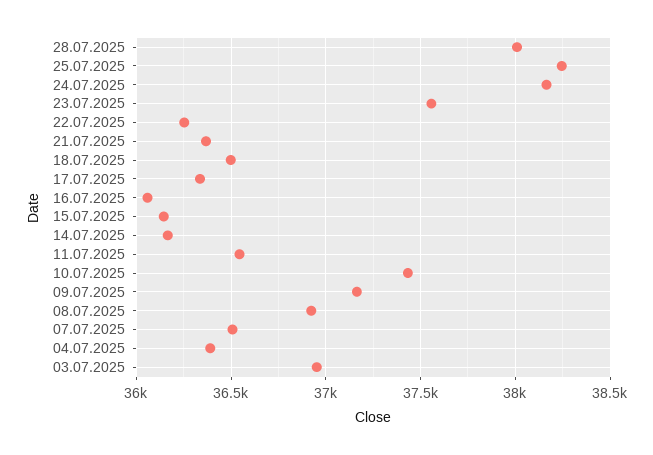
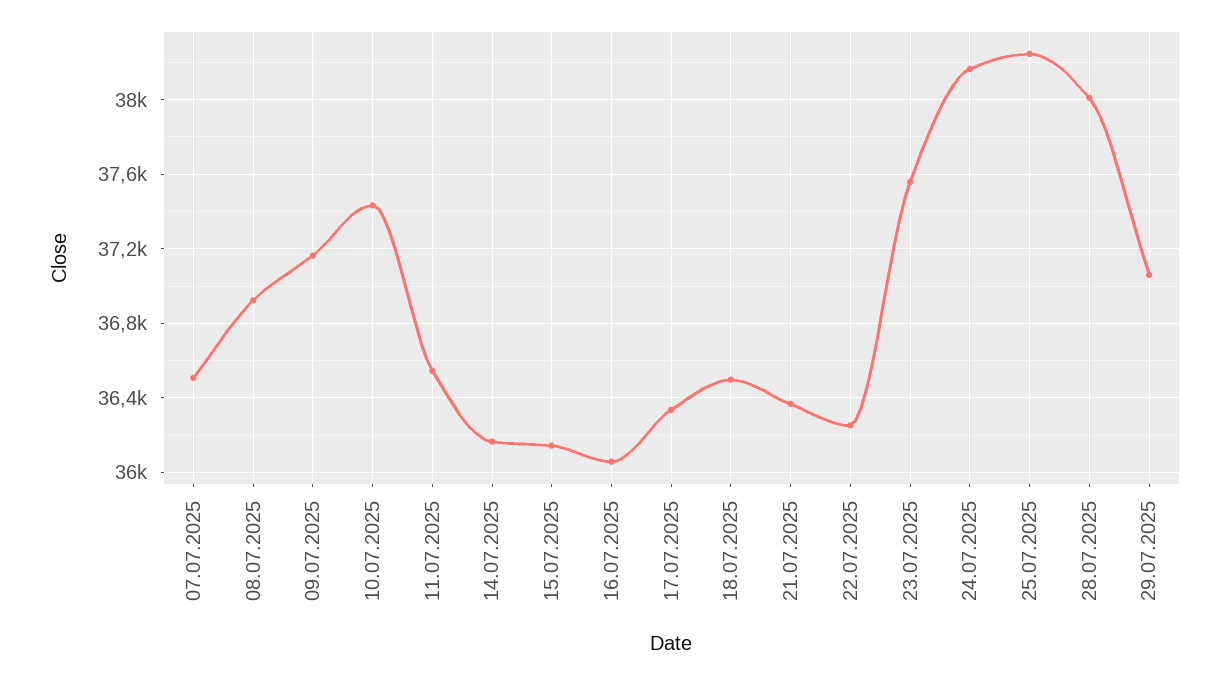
04.07.2025: 36400 -> none
03.07.2025: 36950 -> none
29.07.2025: none -> 37050

